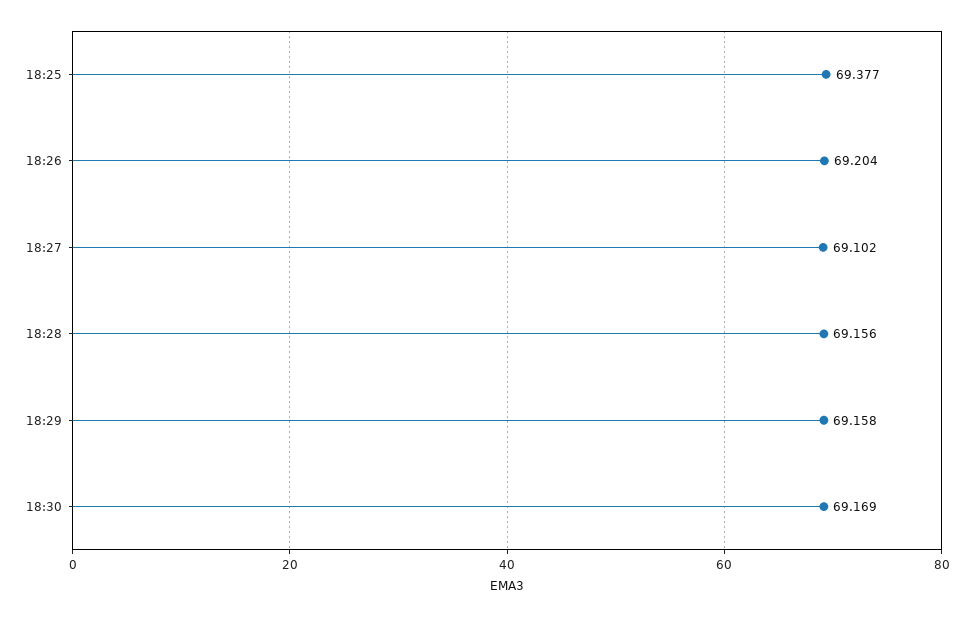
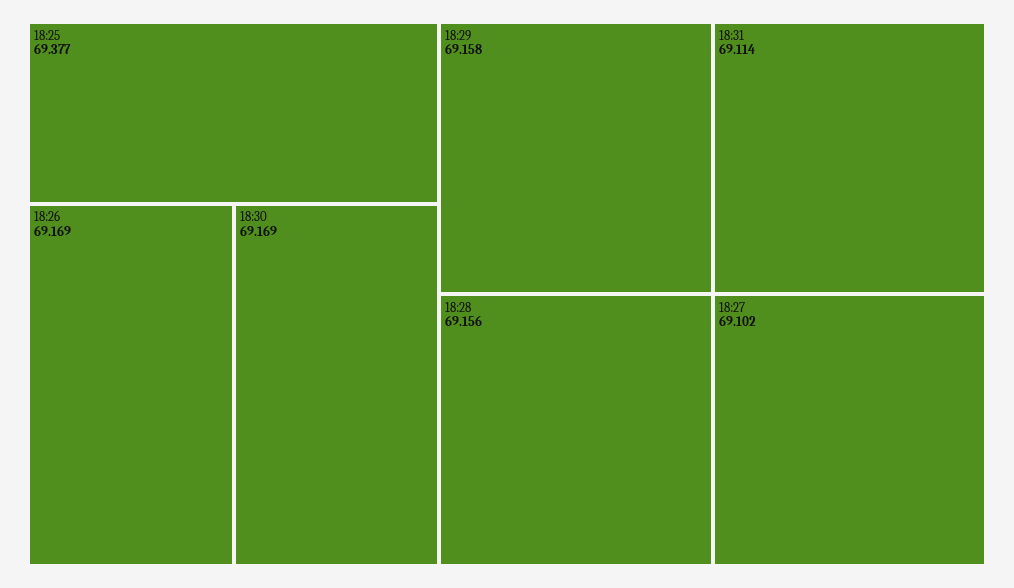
18:26: 69.204 -> 69.169
18:31: none -> 69.114

